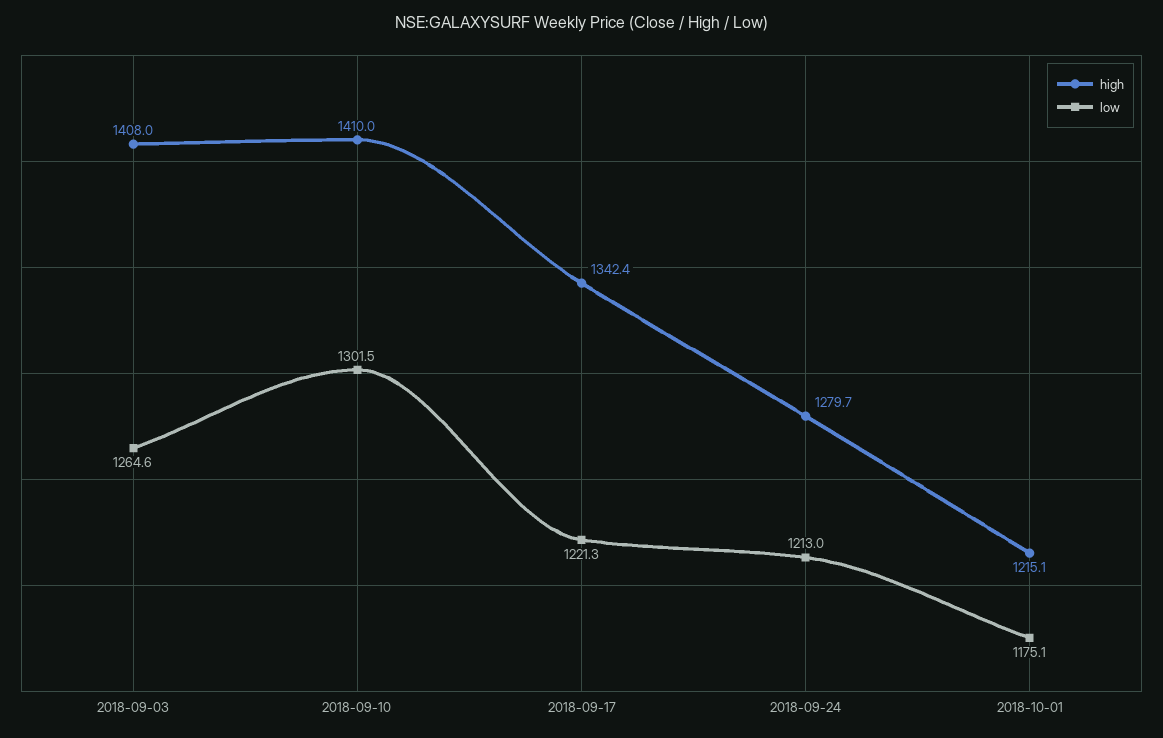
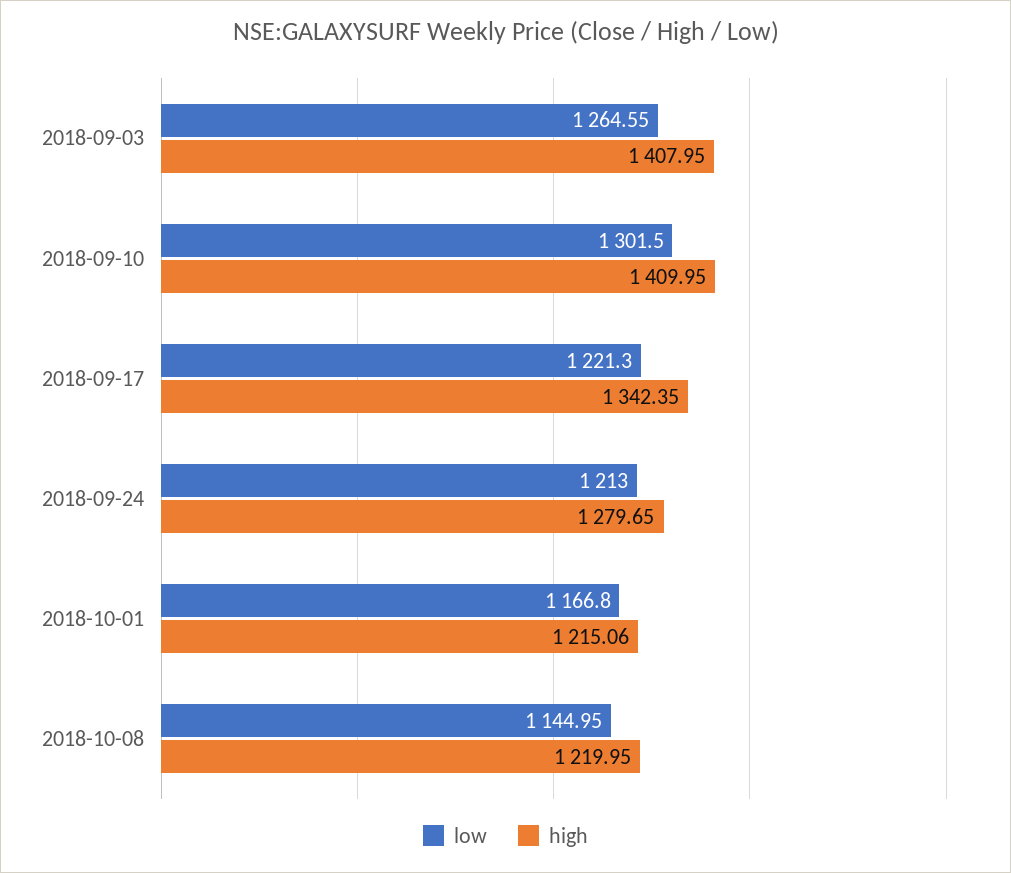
low, 2018-10-01: 1175.1 -> 1166.8
low, 2018-10-08: none -> 1144.95
high, 2018-10-08: none -> 1219.95

